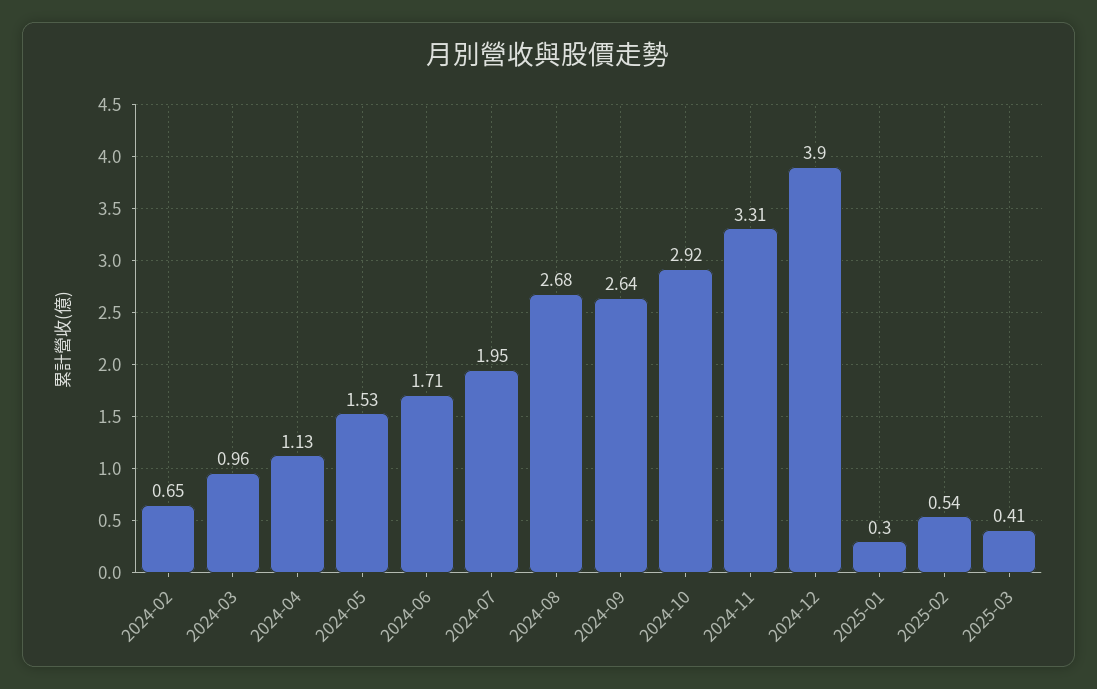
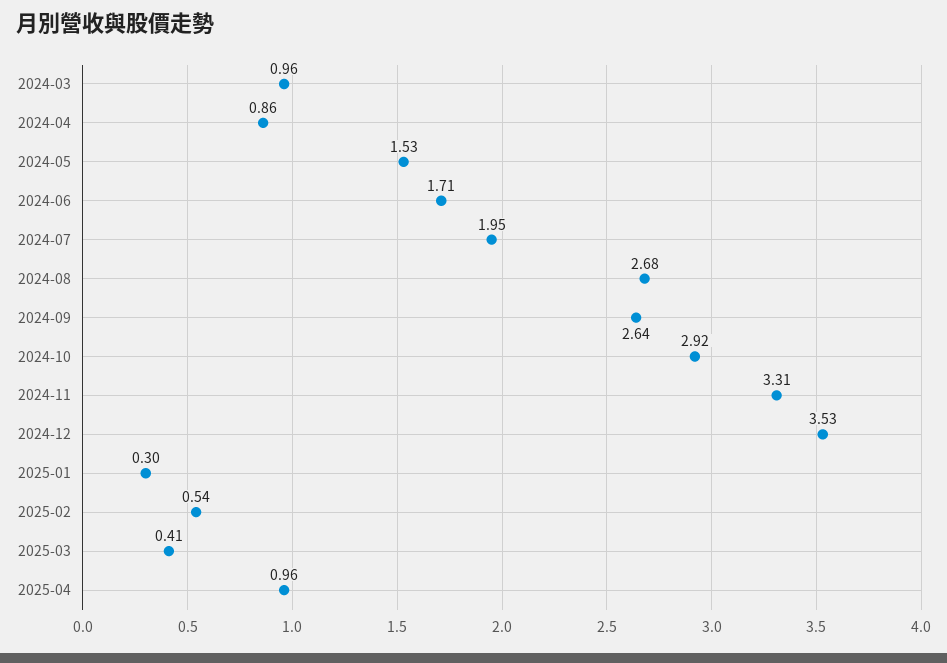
2024-02: 0.65 -> none
2024-04: 1.13 -> 0.86
2024-12: 3.9 -> 3.53
2025-04: none -> 0.96

